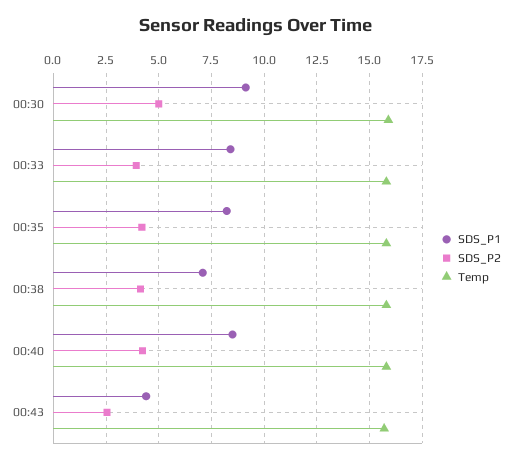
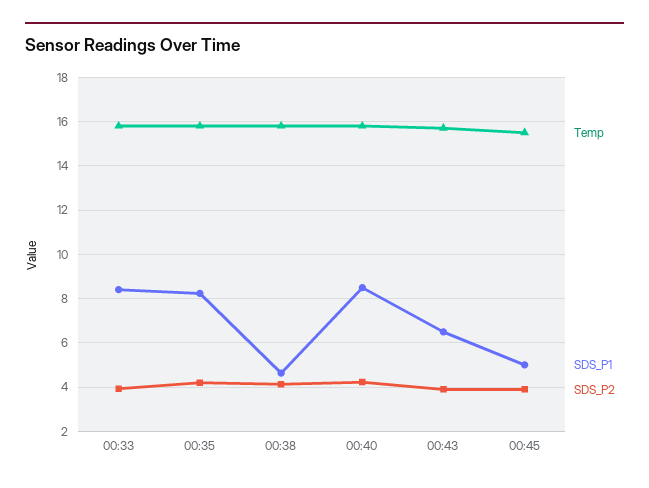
SDS_P1, 00:30: 9 -> none
SDS_P2, 00:30: 5 -> none
Temp, 00:30: 16 -> none
SDS_P1, 00:38: 7 -> 4.5
SDS_P1, 00:43: 4.5 -> 6.5
SDS_P2, 00:43: 2.5 -> 4
Temp, 00:45: none -> 15.5
SDS_P1, 00:45: none -> 5
SDS_P2, 00:45: none -> 4

